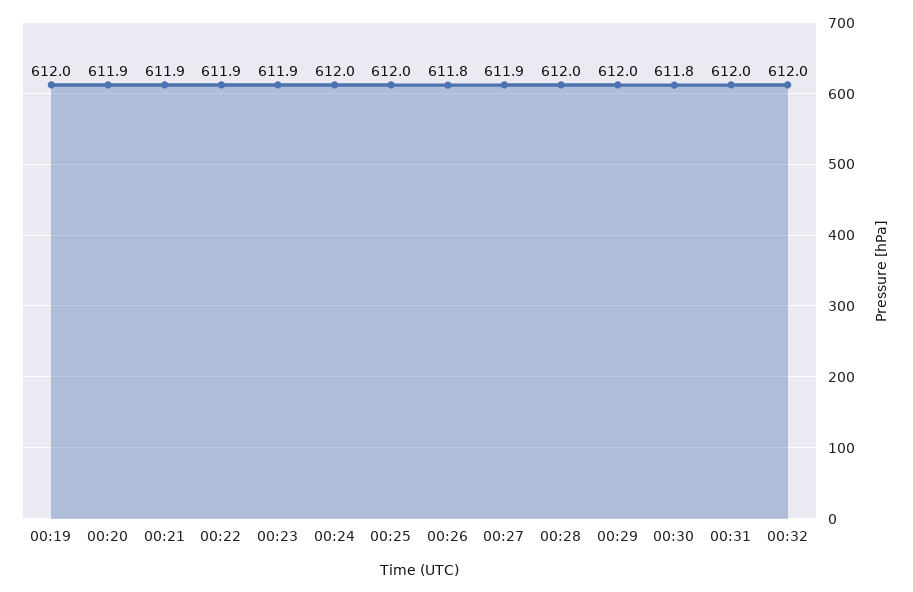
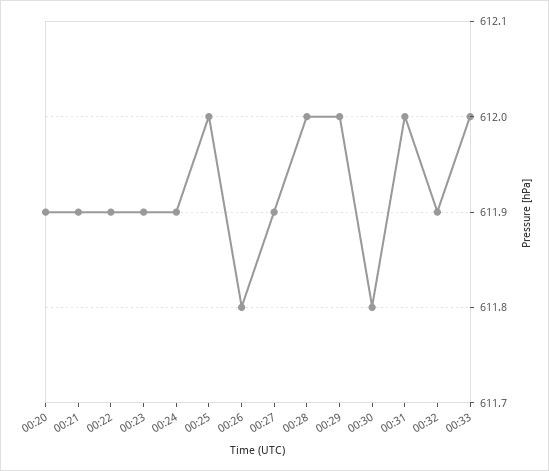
00:19: 612 -> none
00:24: 612 -> 611.9
00:32: 612 -> 611.9
00:33: none -> 612

